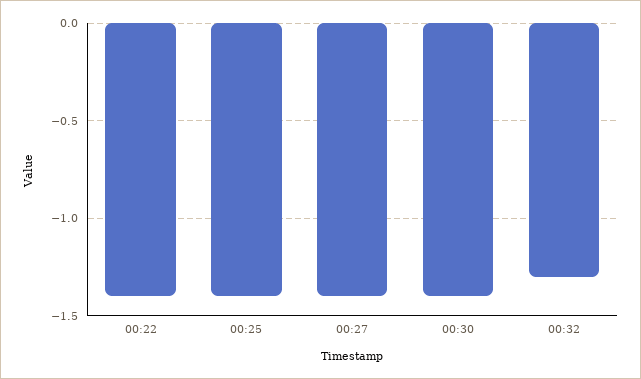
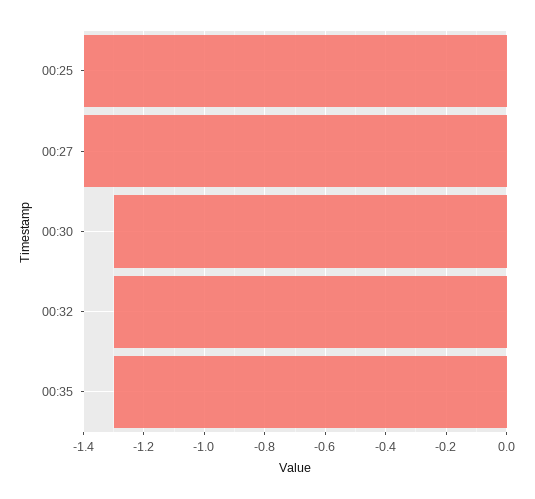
00:22: -1.4 -> none
00:30: -1.4 -> -1.3
00:35: none -> -1.3

